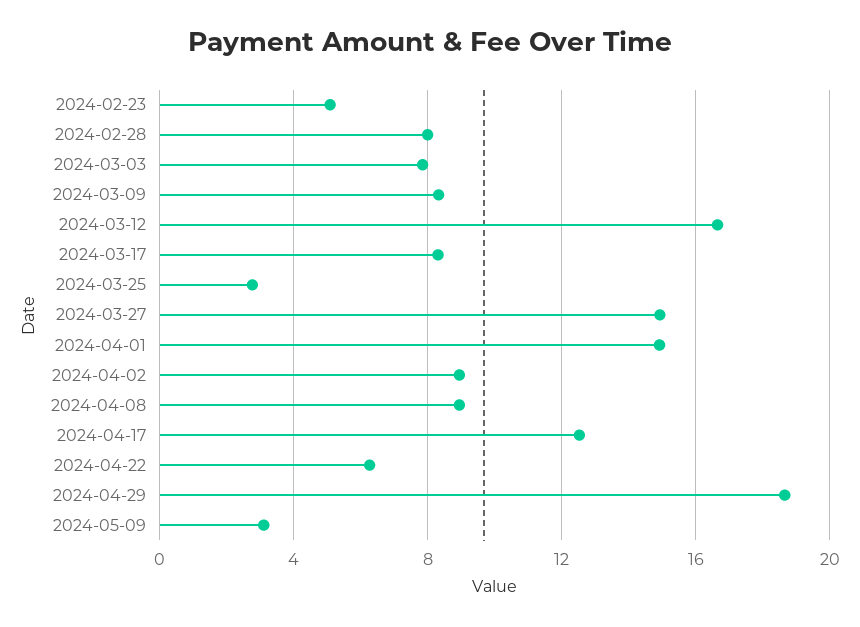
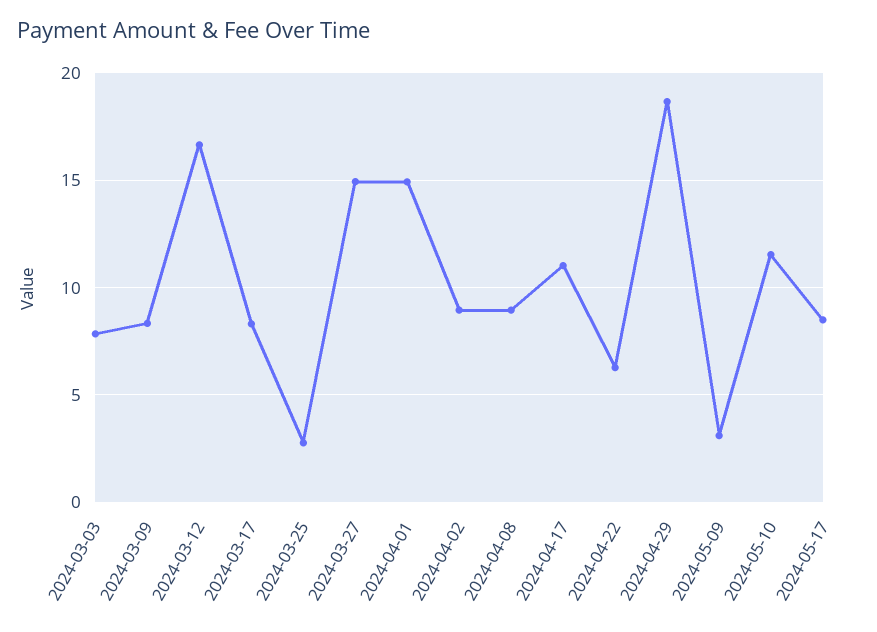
2024-02-23: 5 -> none
2024-02-28: 8 -> none
2024-04-17: 12.5 -> 11
2024-05-10: none -> 11.5
2024-05-17: none -> 8.5

